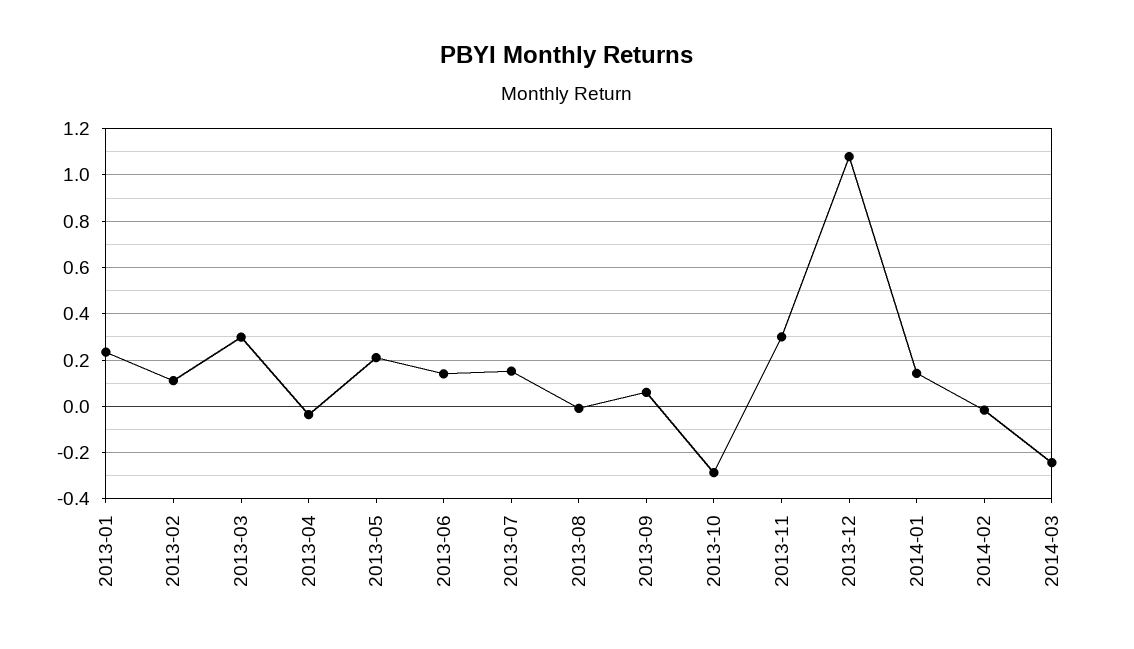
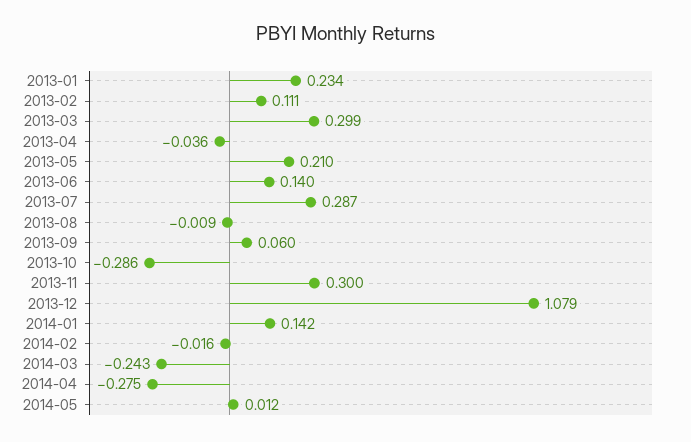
2013-07: 0.15 -> 0.287
2014-04: none -> -0.275
2014-05: none -> 0.012

